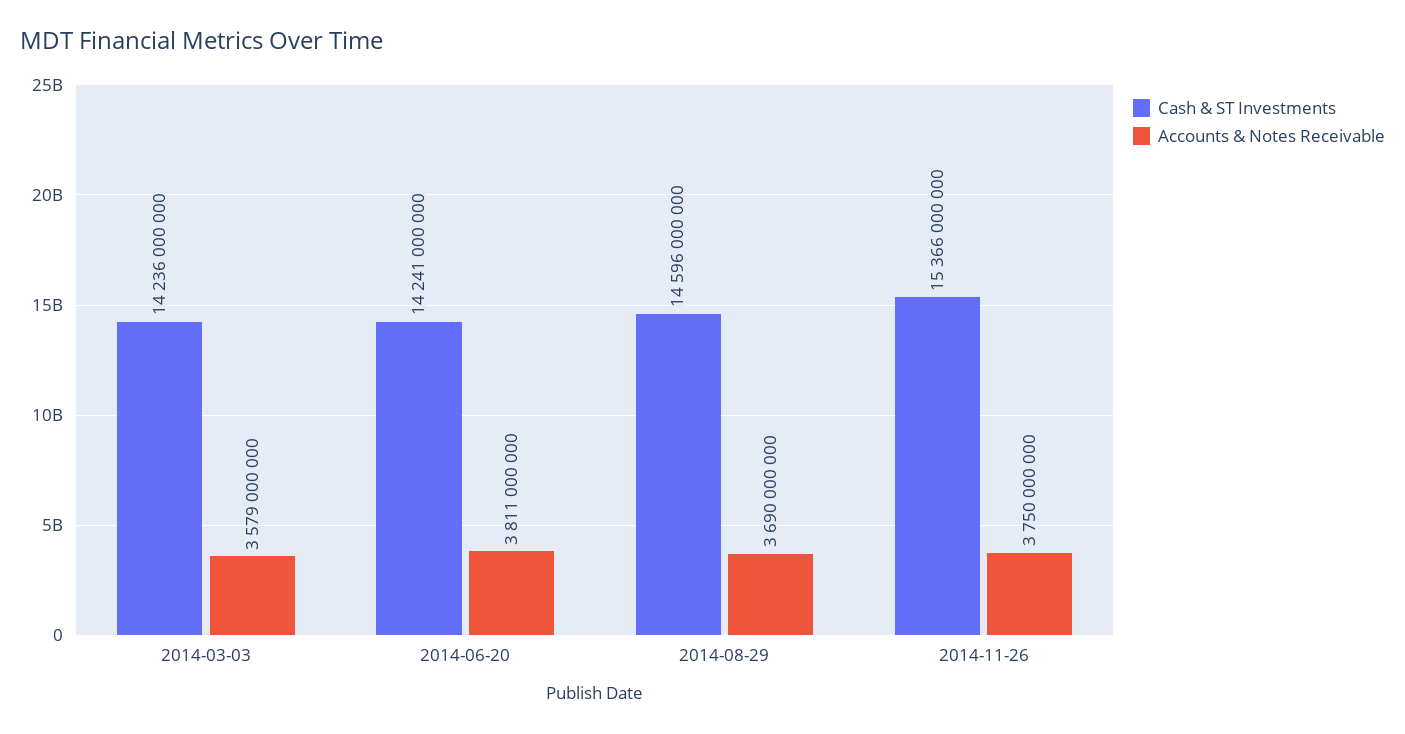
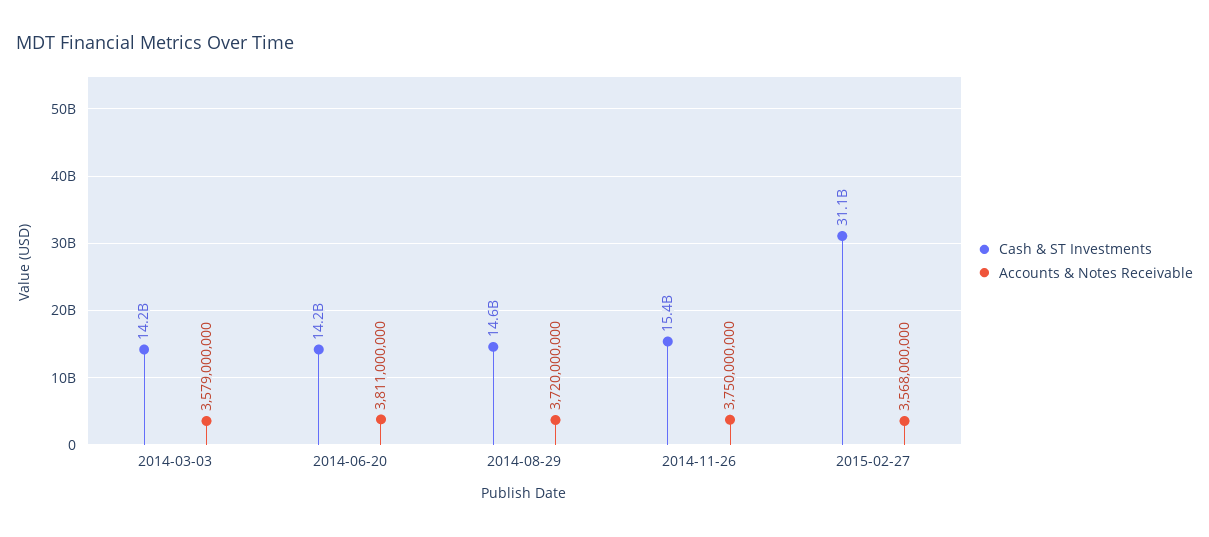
Accounts & Notes Receivable, 2014-08-29: 3690000000 -> 3720000000
Cash & ST Investments, 2015-02-27: none -> 31100000000
Accounts & Notes Receivable, 2015-02-27: none -> 3568000000

